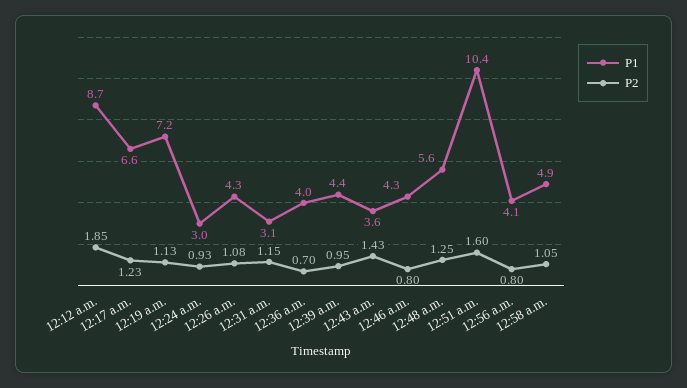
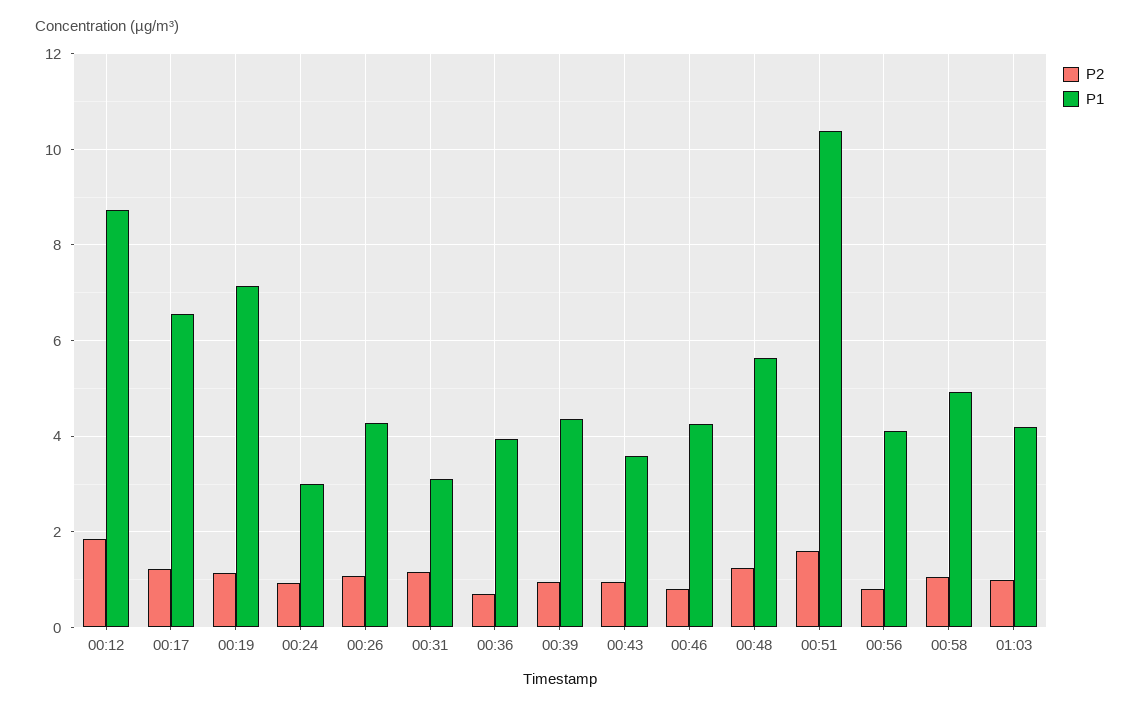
P2, 12:43 a.m.: 1.43 -> 1
P2, 01:03: none -> 1
P1, 01:03: none -> 4.2

